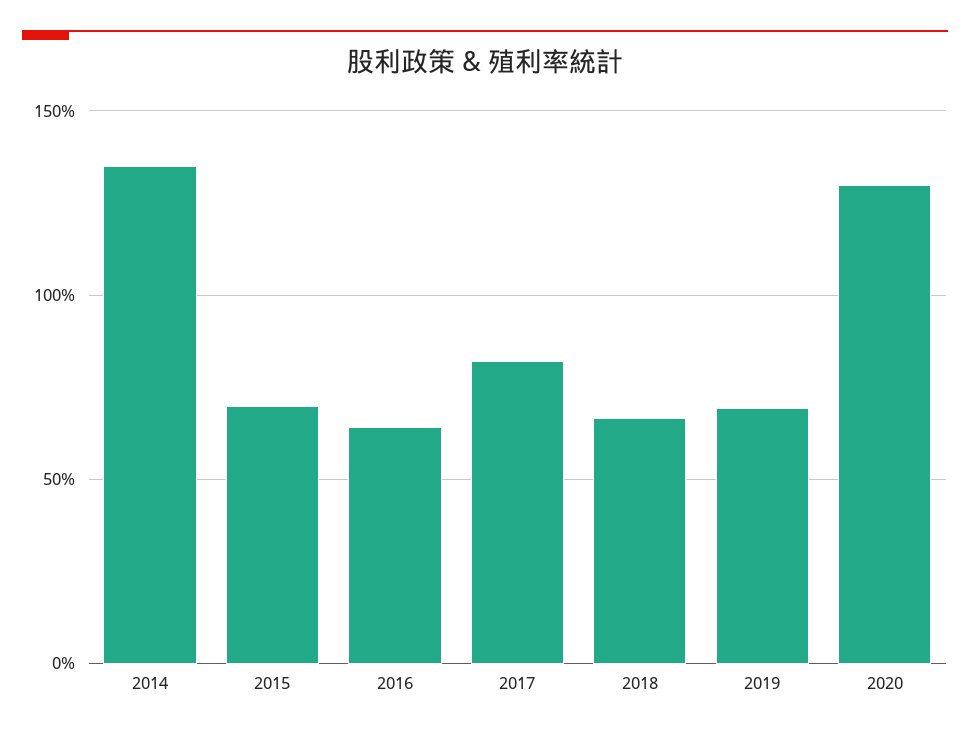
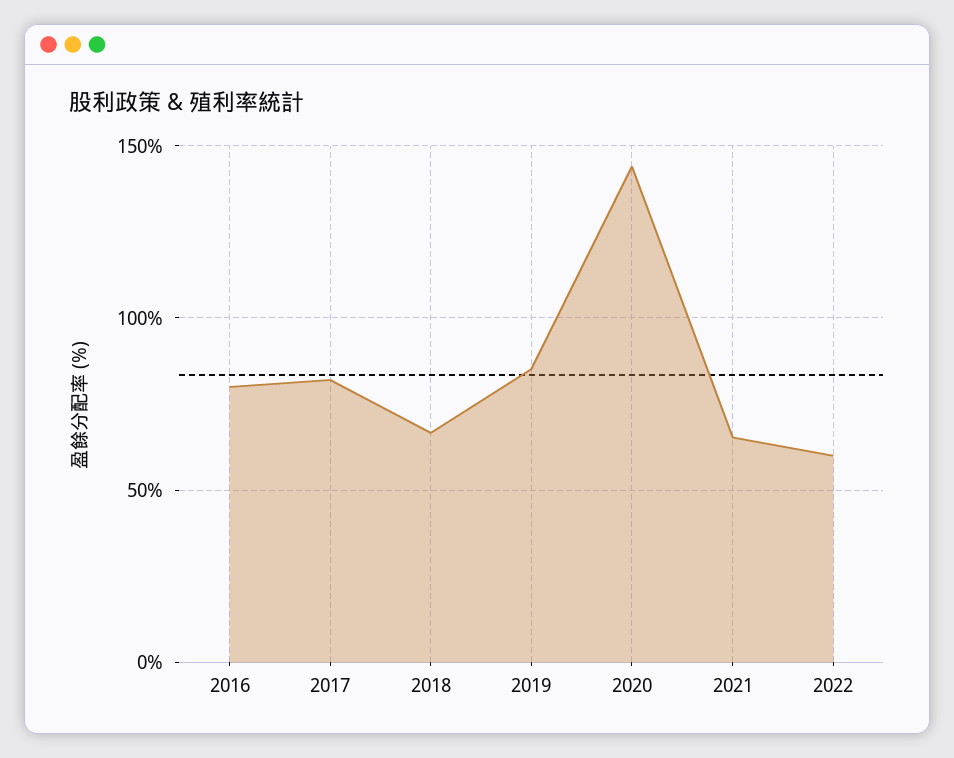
2014: 135 -> none
2015: 70 -> none
2016: 65 -> 80
2019: 70 -> 85
2020: 130 -> 145
2021: none -> 65
2022: none -> 60

